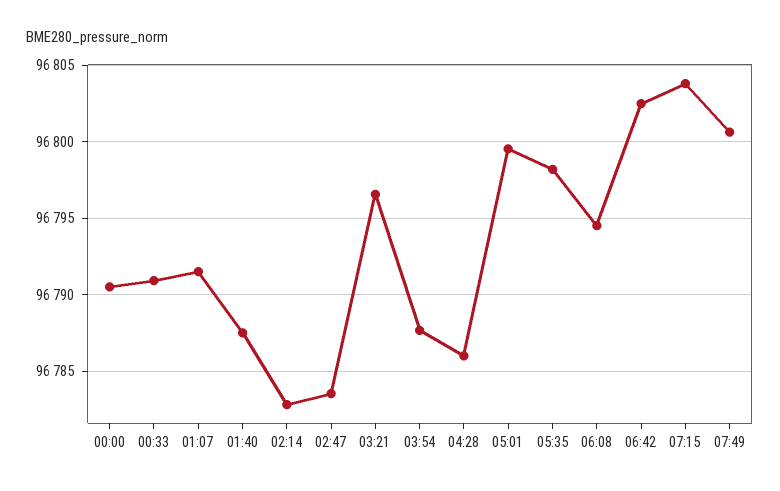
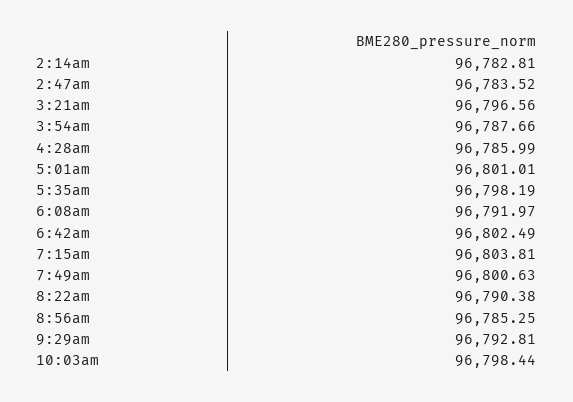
00:00: 96790.5 -> none
00:33: 96791 -> none
01:07: 96791.5 -> none
01:40: 96787.5 -> none
05:01: 96799.5 -> 96801.01
06:08: 96794.5 -> 96791.97
8:22am: none -> 96790.38
8:56am: none -> 96785.25
9:29am: none -> 96792.81
10:03am: none -> 96798.44

